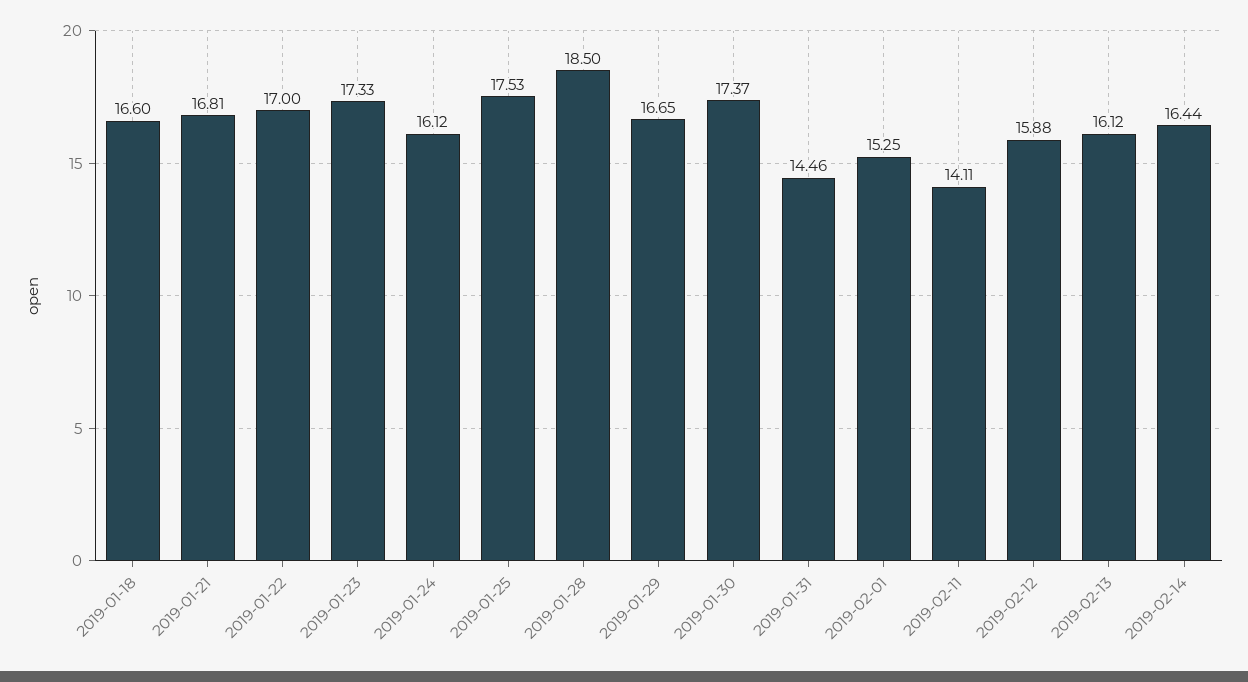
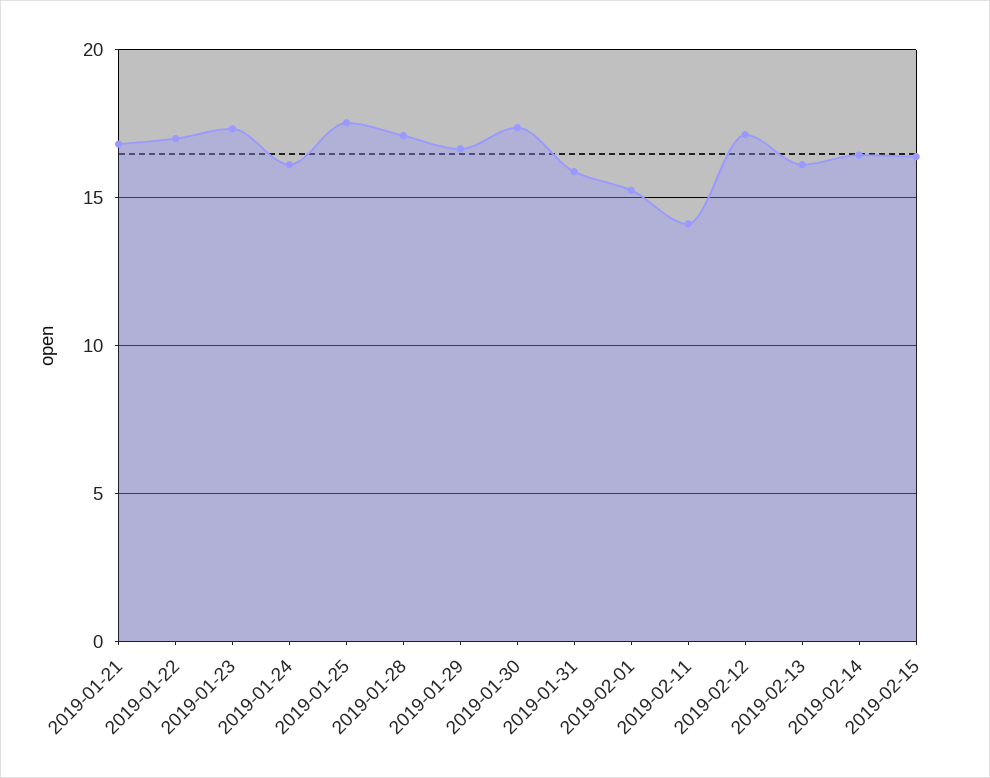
2019-01-18: 16.6 -> none
2019-01-28: 18.5 -> 17
2019-01-31: 14.46 -> 16
2019-02-12: 15.88 -> 17
2019-02-15: none -> 16.5

